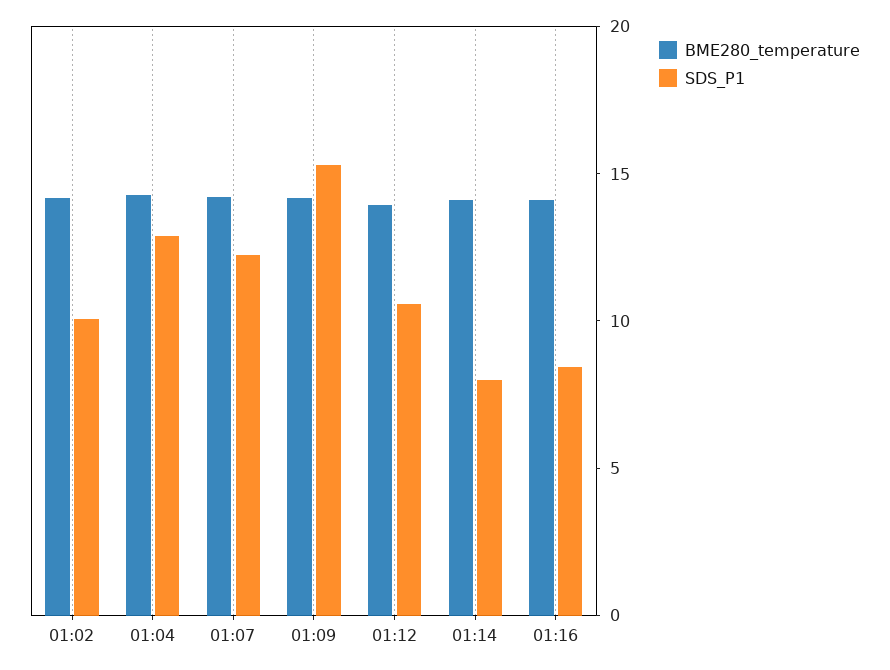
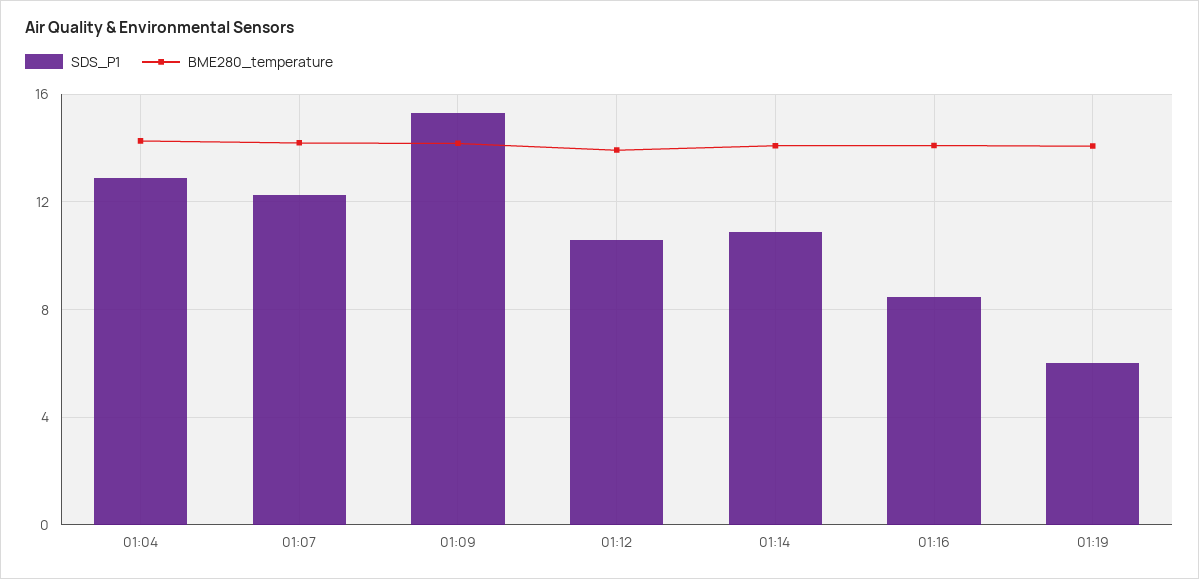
BME280_temperature, 01:02: 14 -> none
SDS_P1, 01:02: 10 -> none
SDS_P1, 01:14: 8 -> 11
SDS_P1, 01:19: none -> 6
BME280_temperature, 01:19: none -> 14

